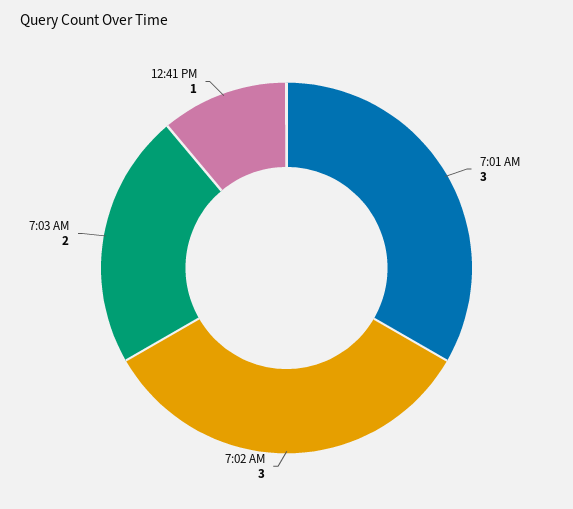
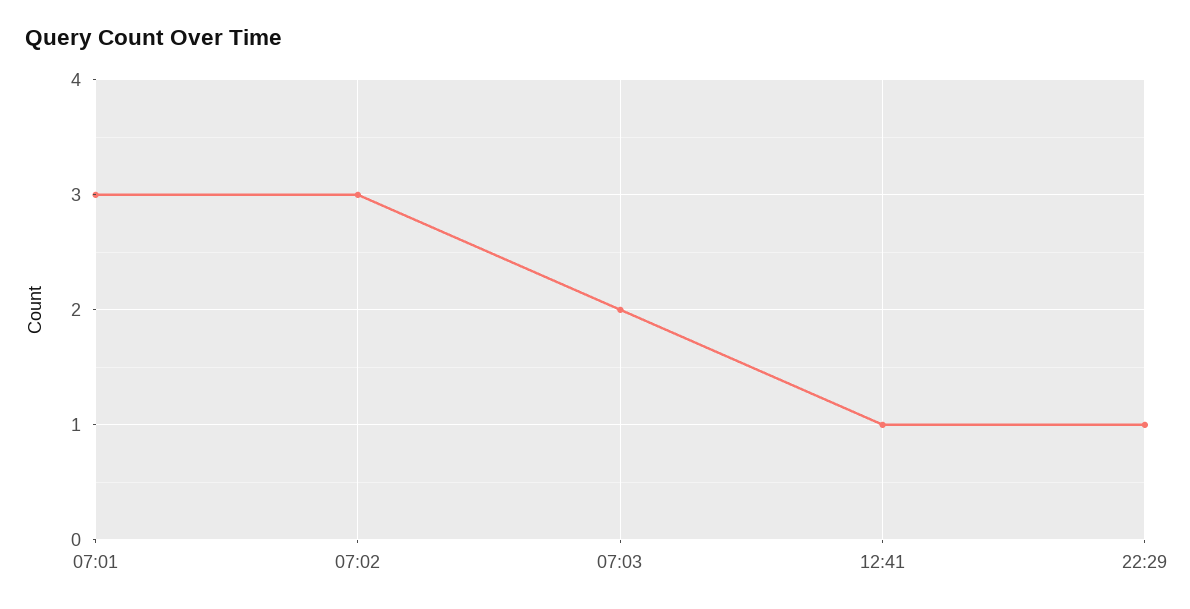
22:29: none -> 1

